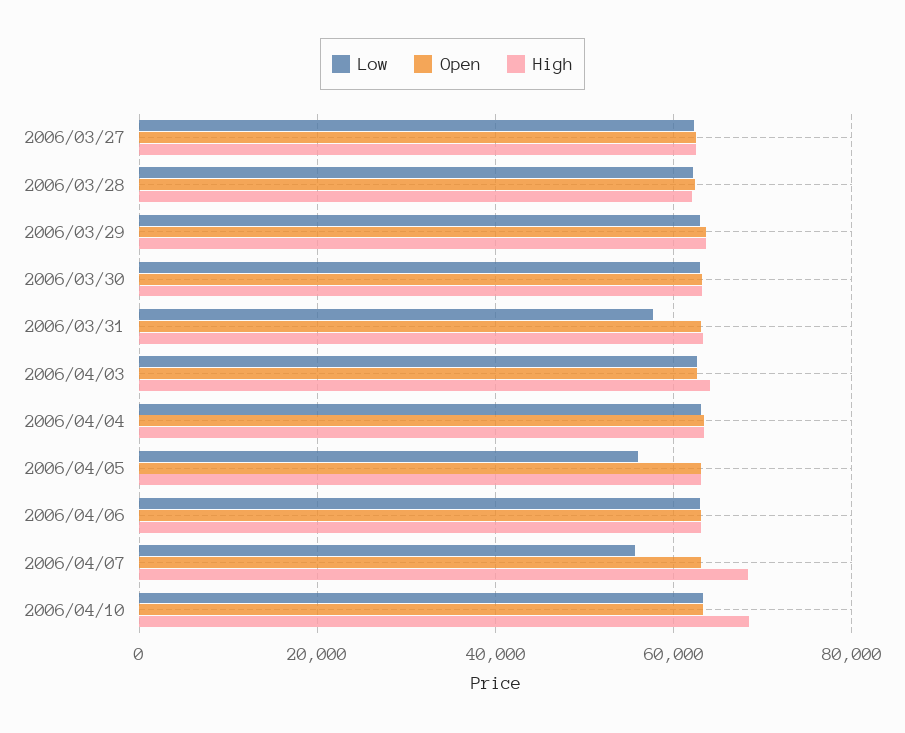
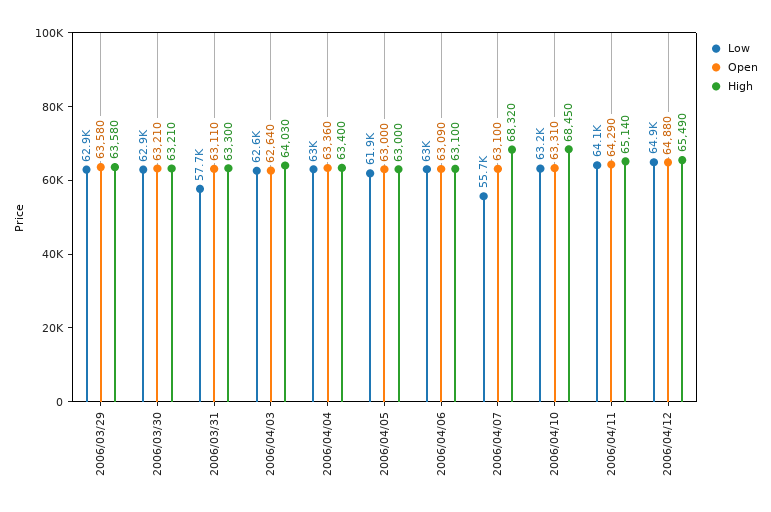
Low, 2006/03/27: 62000 -> none
Open, 2006/03/27: 62000 -> none
High, 2006/03/27: 62000 -> none
Low, 2006/03/28: 62000 -> none
Open, 2006/03/28: 62000 -> none
High, 2006/03/28: 62000 -> none
Low, 2006/04/05: 56000 -> 61900
Low, 2006/04/11: none -> 64100
Open, 2006/04/11: none -> 64290
High, 2006/04/11: none -> 65140
Low, 2006/04/12: none -> 64900
Open, 2006/04/12: none -> 64880
High, 2006/04/12: none -> 65490

